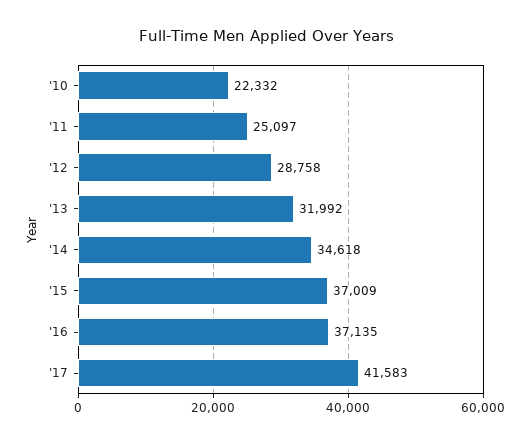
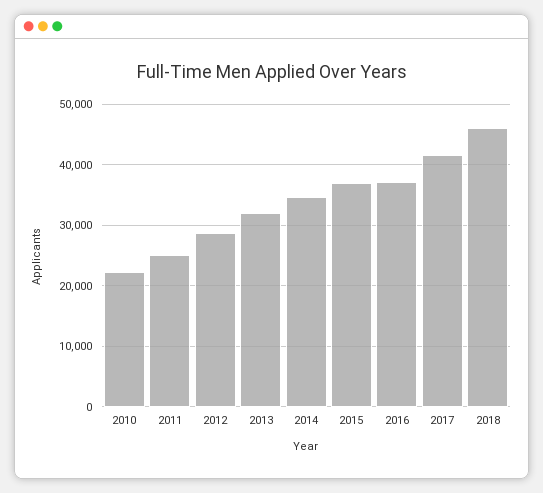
2018: none -> 46000

